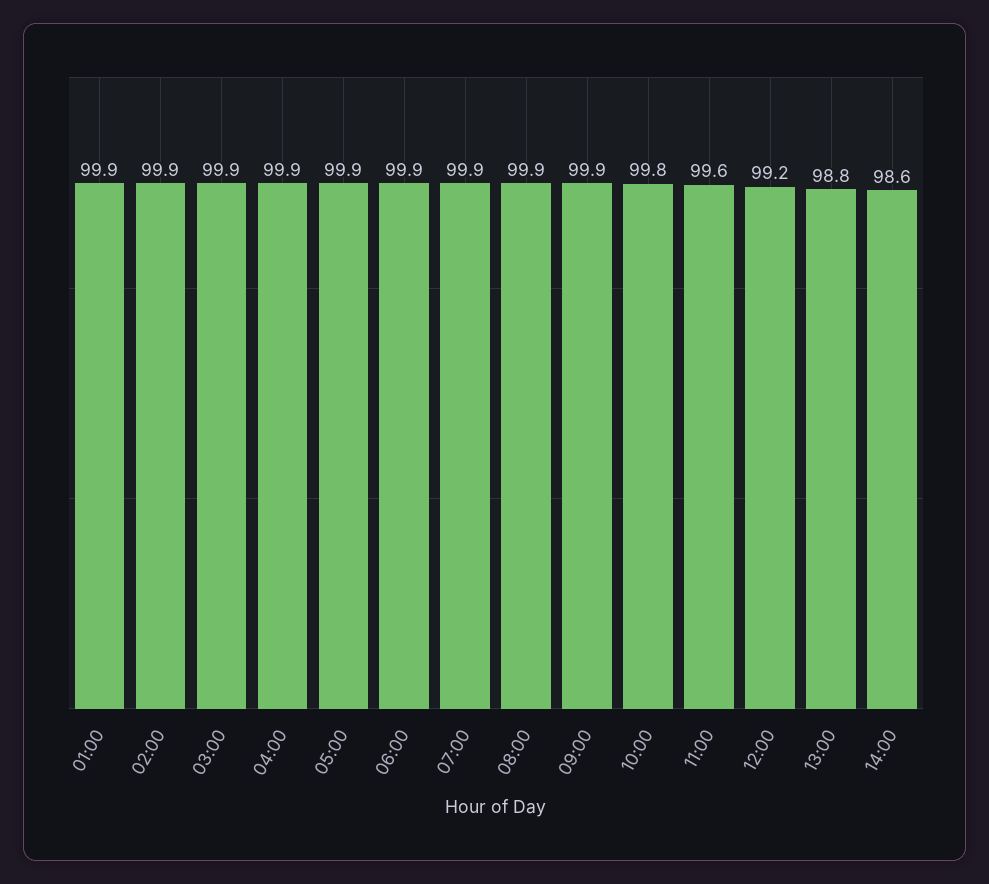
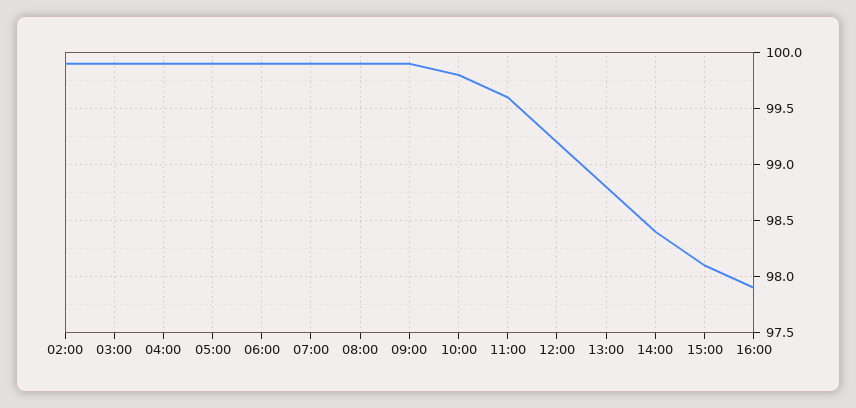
01:00: 99.9 -> none
14:00: 98.6 -> 98.4
15:00: none -> 98.1
16:00: none -> 97.9

